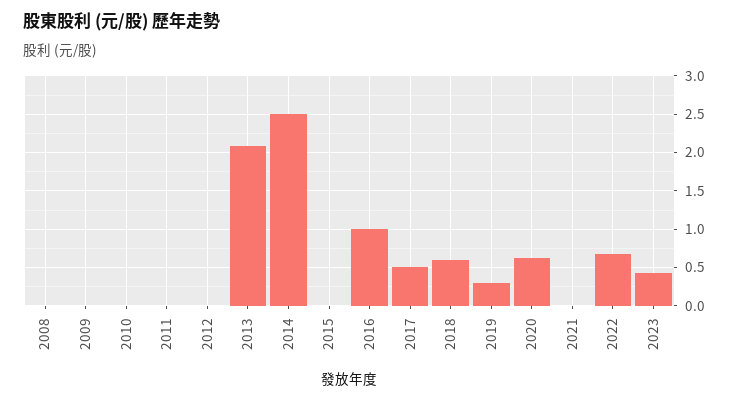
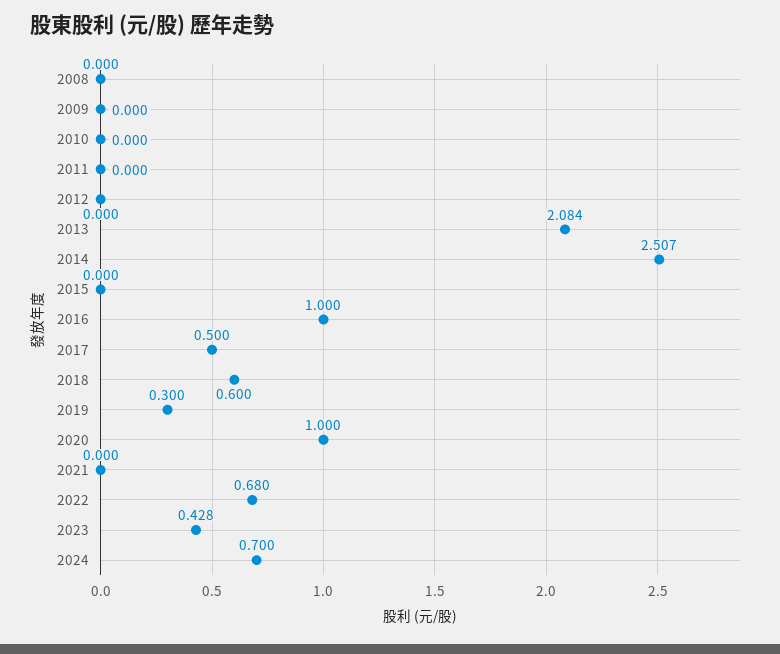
2020: 0.6 -> 1
2024: none -> 0.7

